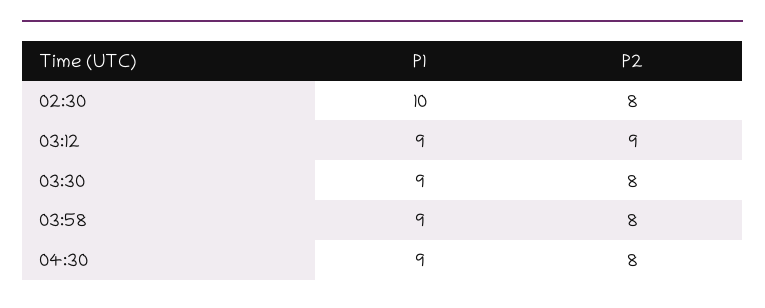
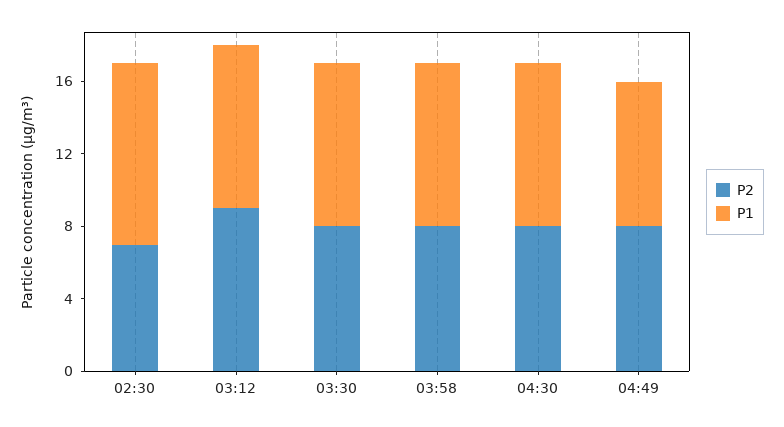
P2, 02:30: 8 -> 7
P2, 04:49: none -> 8
P1, 04:49: none -> 8

